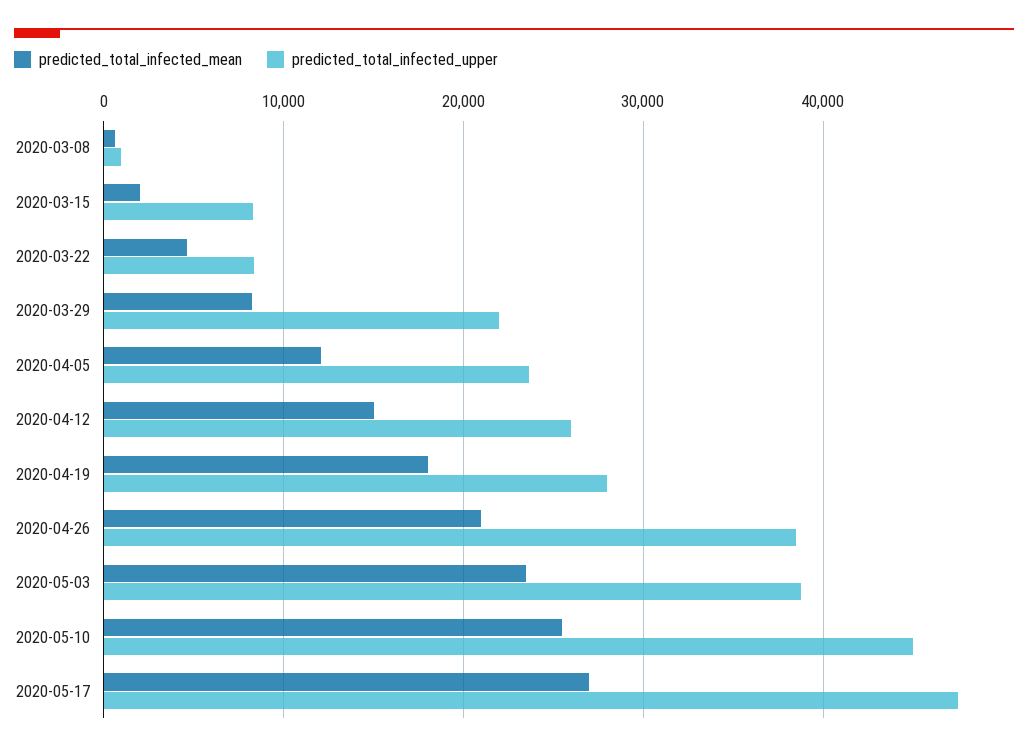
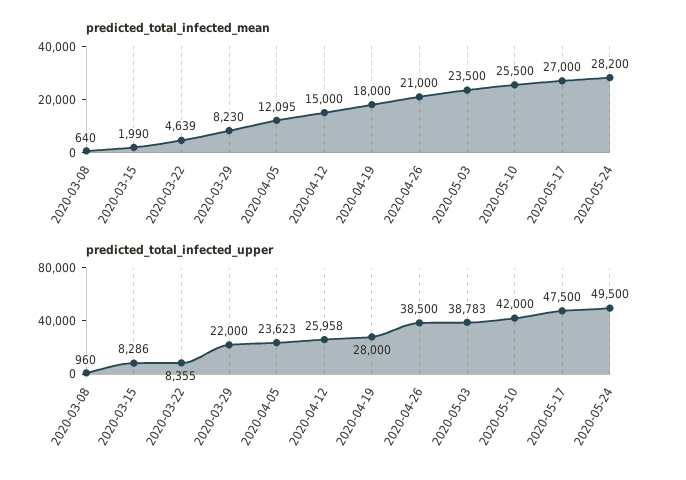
predicted_total_infected_upper, 2020-05-10: 45000 -> 42000
predicted_total_infected_mean, 2020-05-24: none -> 28200
predicted_total_infected_upper, 2020-05-24: none -> 49500

